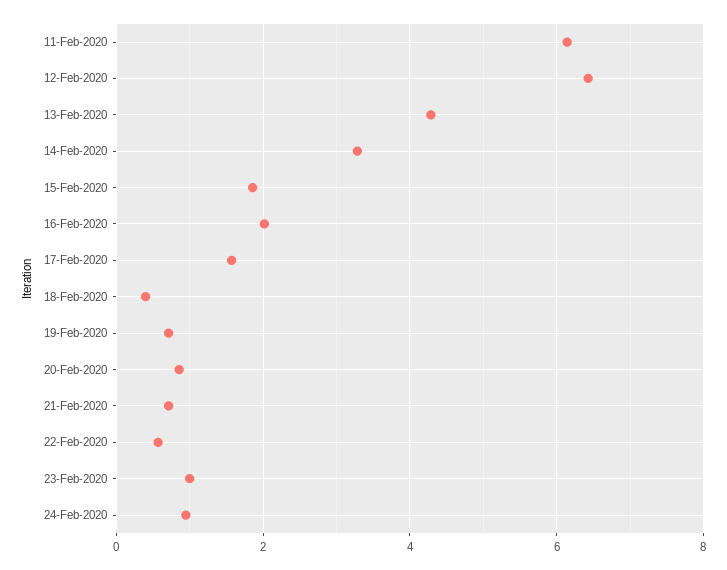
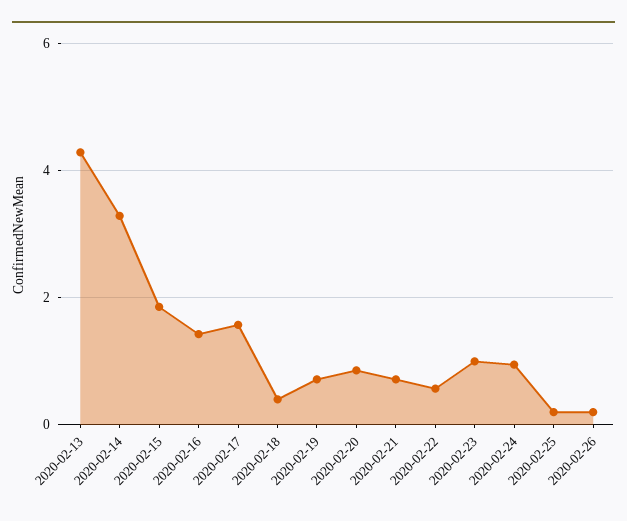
11-Feb-2020: 6.2 -> none
12-Feb-2020: 6.4 -> none
16-Feb-2020: 2 -> 1.4
2020-02-25: none -> 0.2
2020-02-26: none -> 0.2

